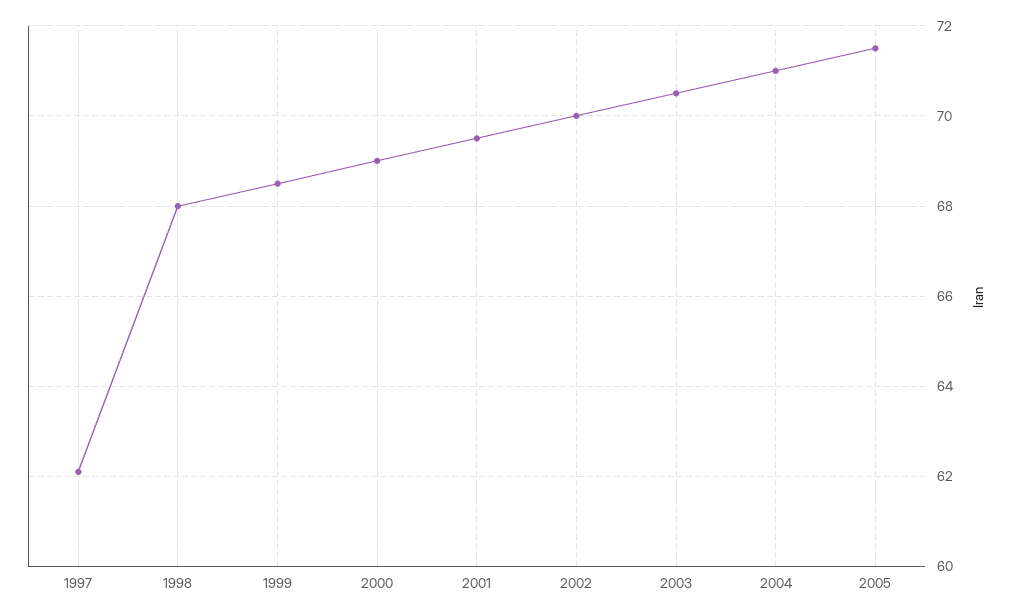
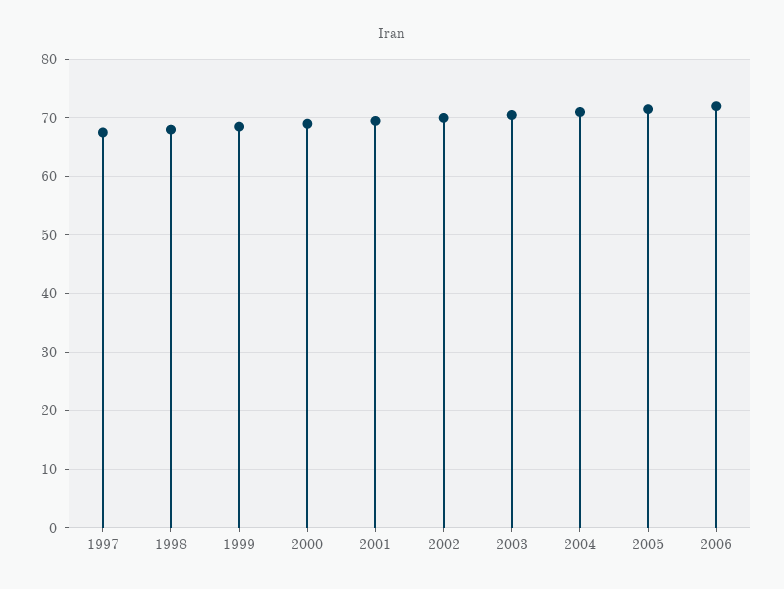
1997: 62 -> 68
2006: none -> 72

